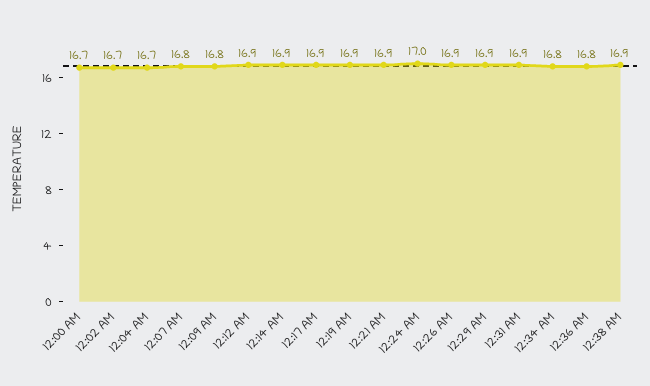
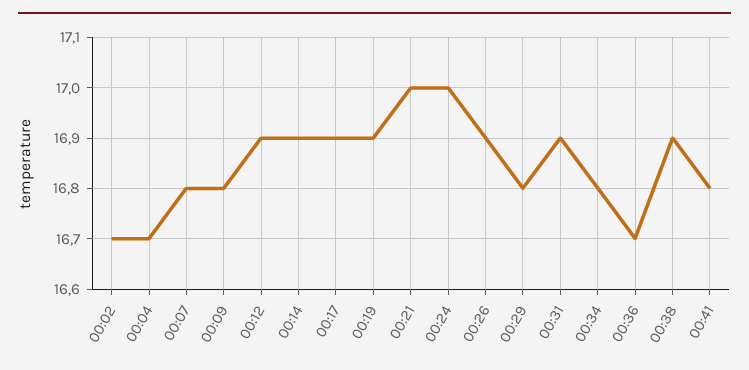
12:00 AM: 16.7 -> none
12:21 AM: 16.9 -> 17
12:29 AM: 16.9 -> 16.8
12:36 AM: 16.8 -> 16.7
00:41: none -> 16.8

